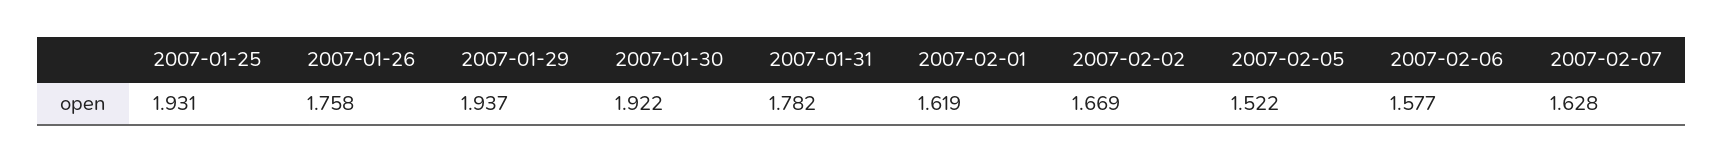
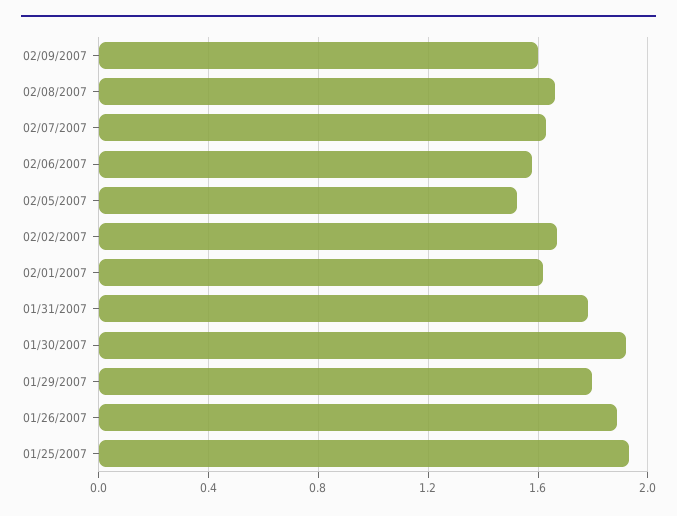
2007-01-26: 1.758 -> 1.9
2007-01-29: 1.937 -> 1.8
02/09/2007: none -> 1.6
02/08/2007: none -> 1.65

